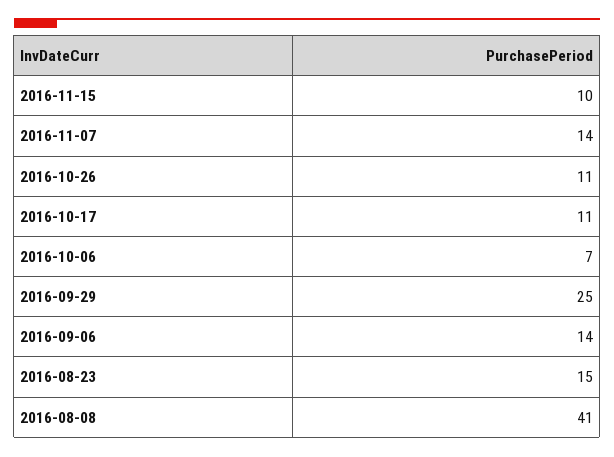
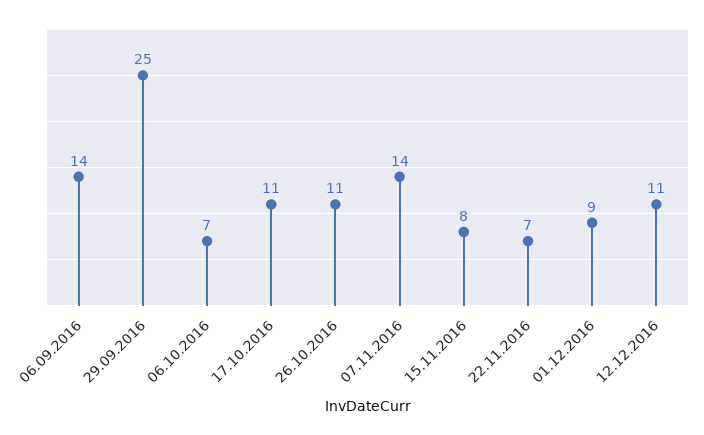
2016-11-15: 10 -> 8
2016-08-23: 15 -> none
2016-08-08: 41 -> none
22.11.2016: none -> 7
01.12.2016: none -> 9
12.12.2016: none -> 11

